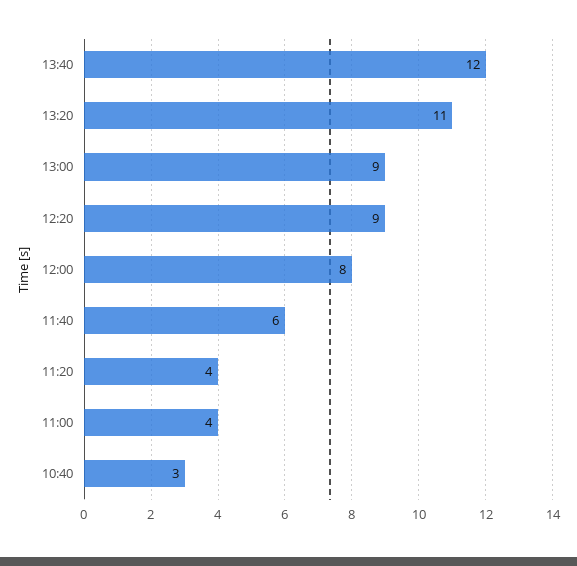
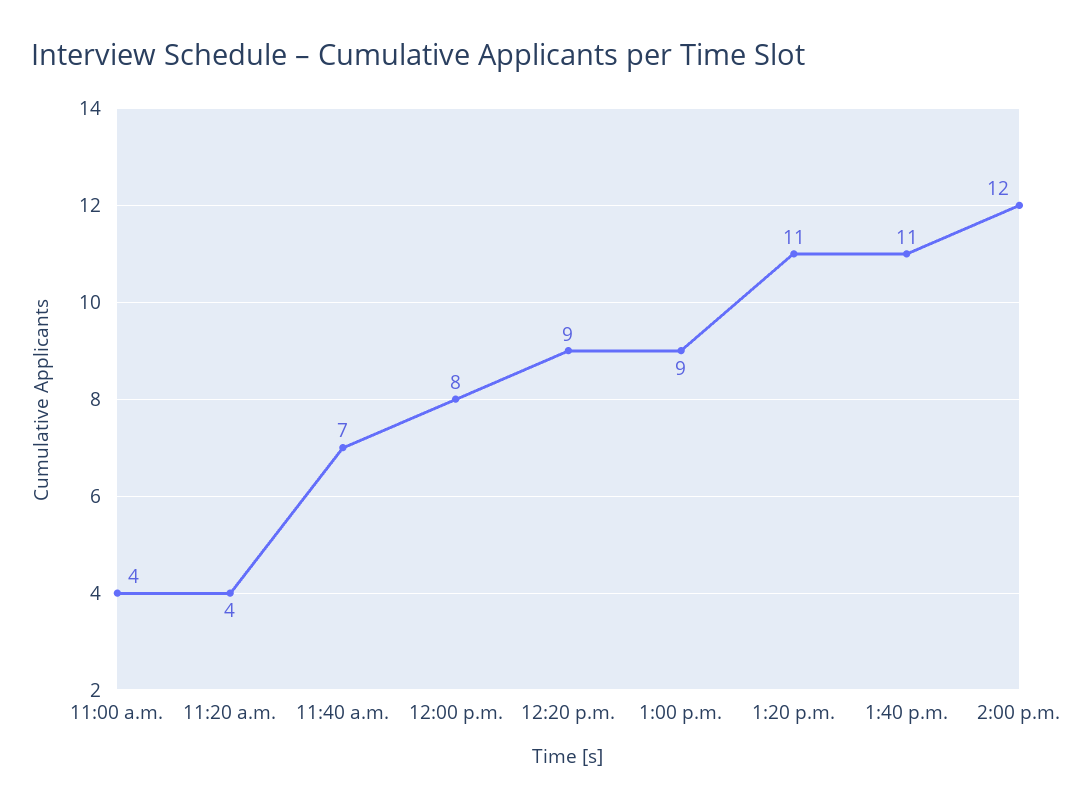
13:40: 12 -> 11
11:40: 6 -> 7
10:40: 3 -> none
2:00 p.m.: none -> 12

